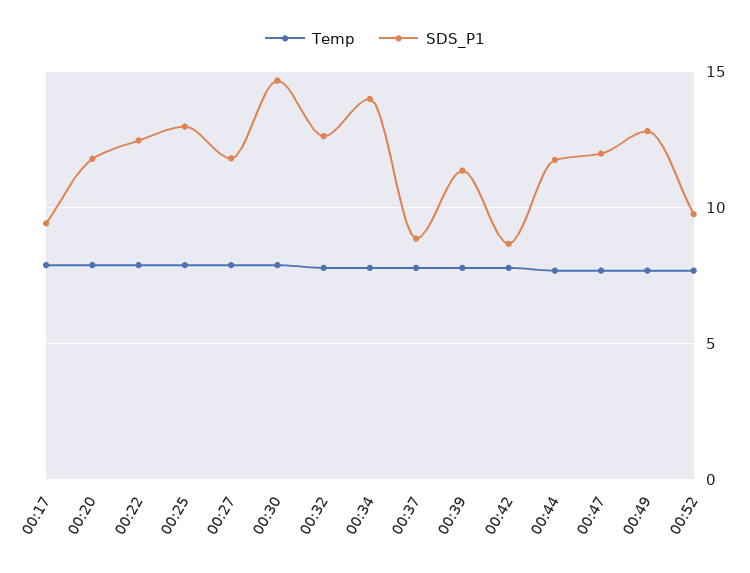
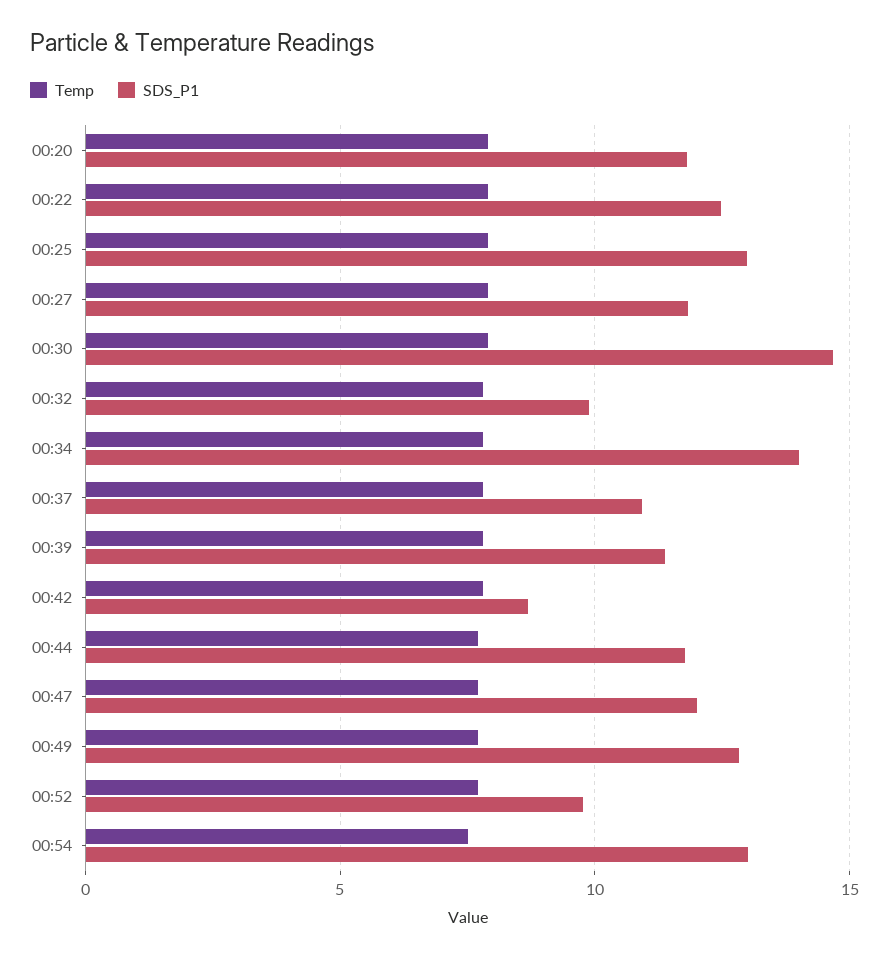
Temp, 00:17: 8 -> none
SDS_P1, 00:17: 9.5 -> none
SDS_P1, 00:32: 12.5 -> 10
SDS_P1, 00:37: 9 -> 11
Temp, 00:54: none -> 7.5
SDS_P1, 00:54: none -> 13

